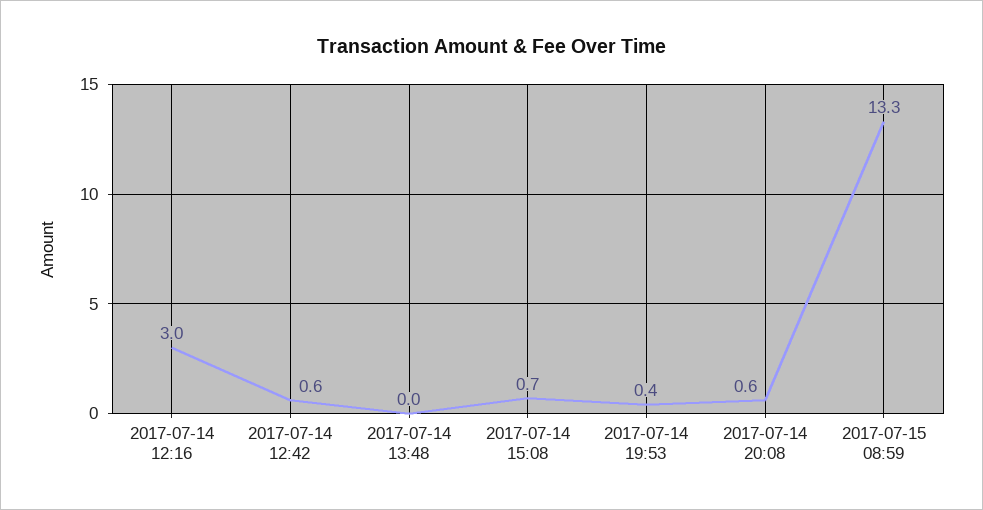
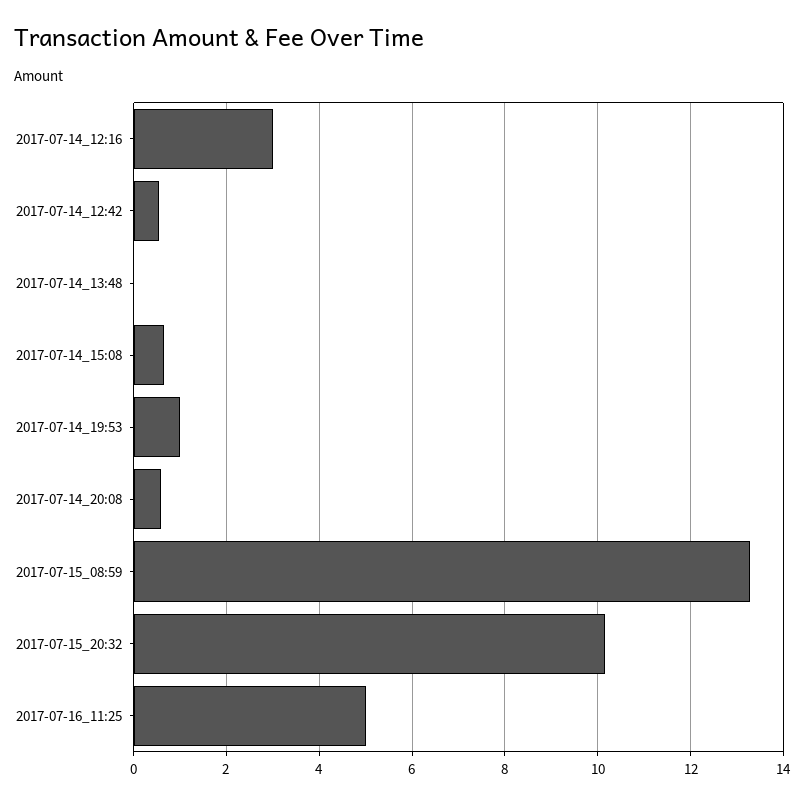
2017-07-14 19:53: 0.4 -> 1
2017-07-15_20:32: none -> 10.2
2017-07-16_11:25: none -> 5

